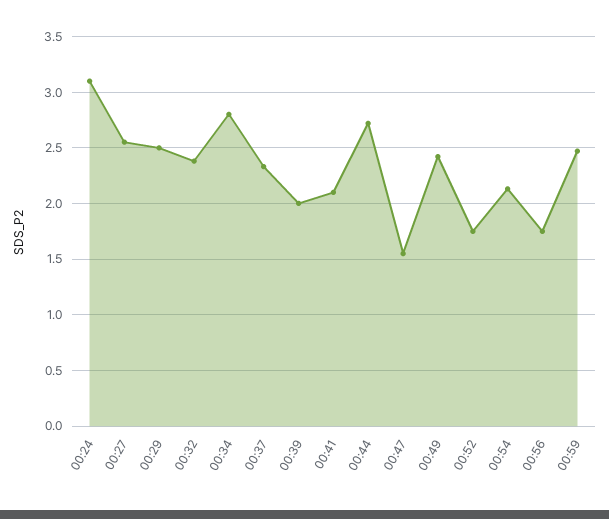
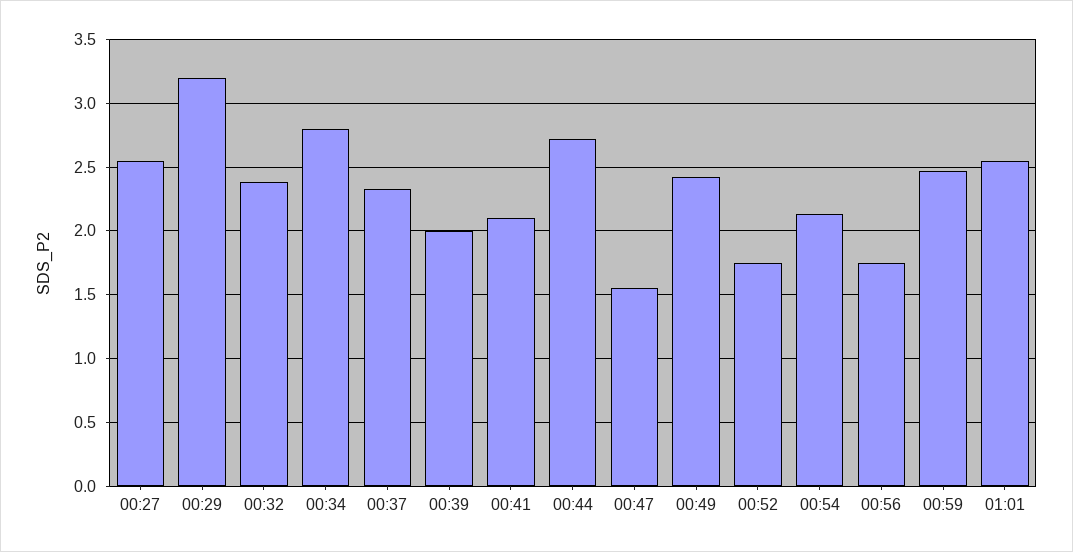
00:24: 3.1 -> none
00:29: 2.5 -> 3.2
01:01: none -> 2.55

